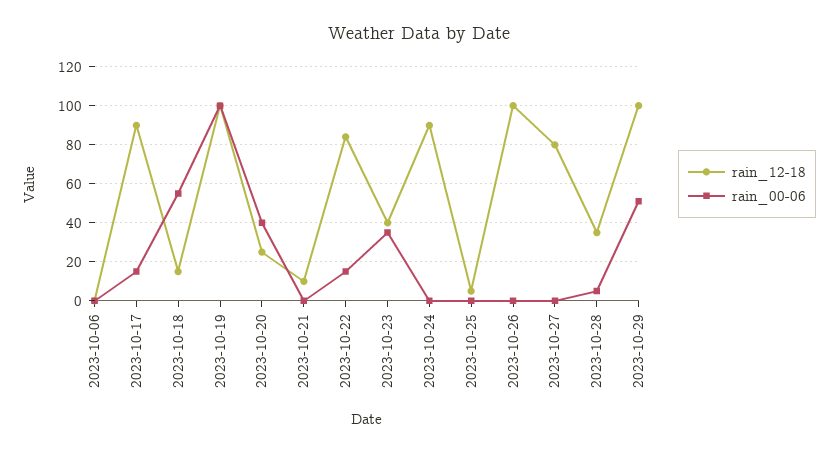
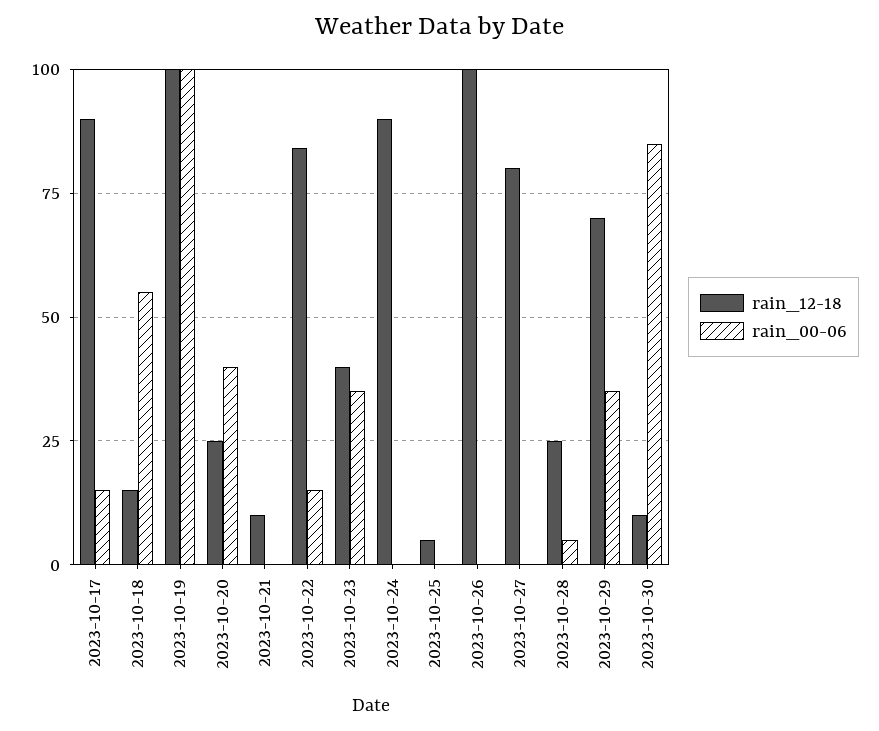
rain_12-18, 2023-10-06: 0 -> none
rain_00-06, 2023-10-06: 0 -> none
rain_12-18, 2023-10-28: 35 -> 25
rain_12-18, 2023-10-29: 100 -> 70
rain_00-06, 2023-10-29: 50 -> 35
rain_12-18, 2023-10-30: none -> 10
rain_00-06, 2023-10-30: none -> 85

